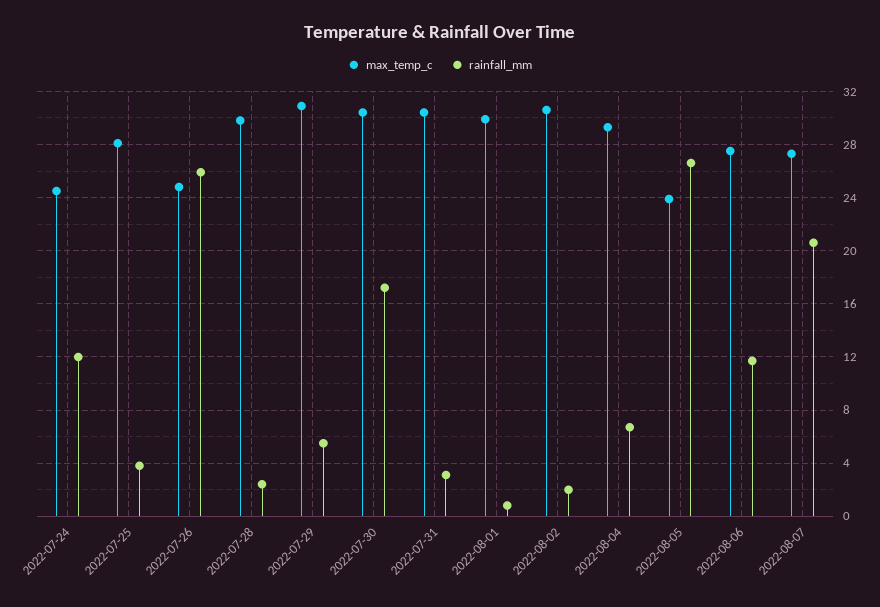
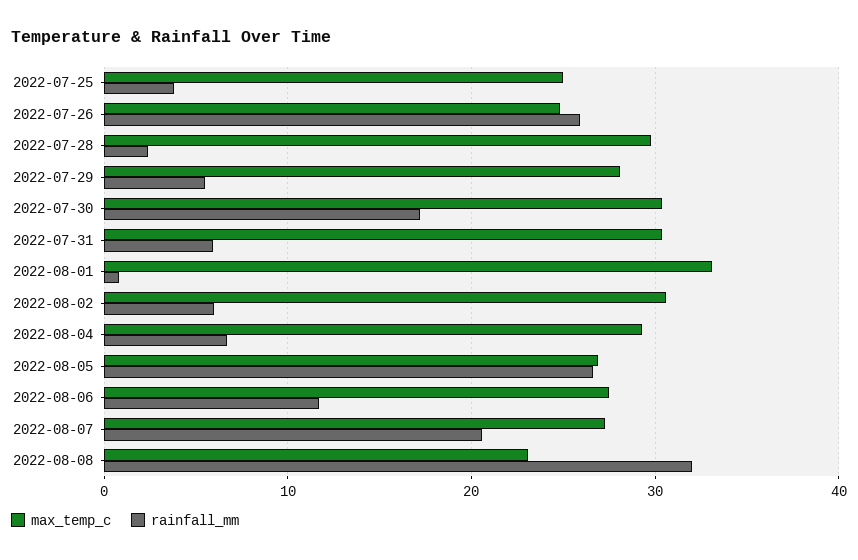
max_temp_c, 2022-07-24: 24.5 -> none
rainfall_mm, 2022-07-24: 12 -> none
max_temp_c, 2022-07-25: 28 -> 25
max_temp_c, 2022-07-29: 31 -> 28
rainfall_mm, 2022-07-31: 3 -> 6
max_temp_c, 2022-08-01: 30 -> 33
rainfall_mm, 2022-08-02: 2 -> 6
max_temp_c, 2022-08-05: 24 -> 27
max_temp_c, 2022-08-08: none -> 23
rainfall_mm, 2022-08-08: none -> 32

